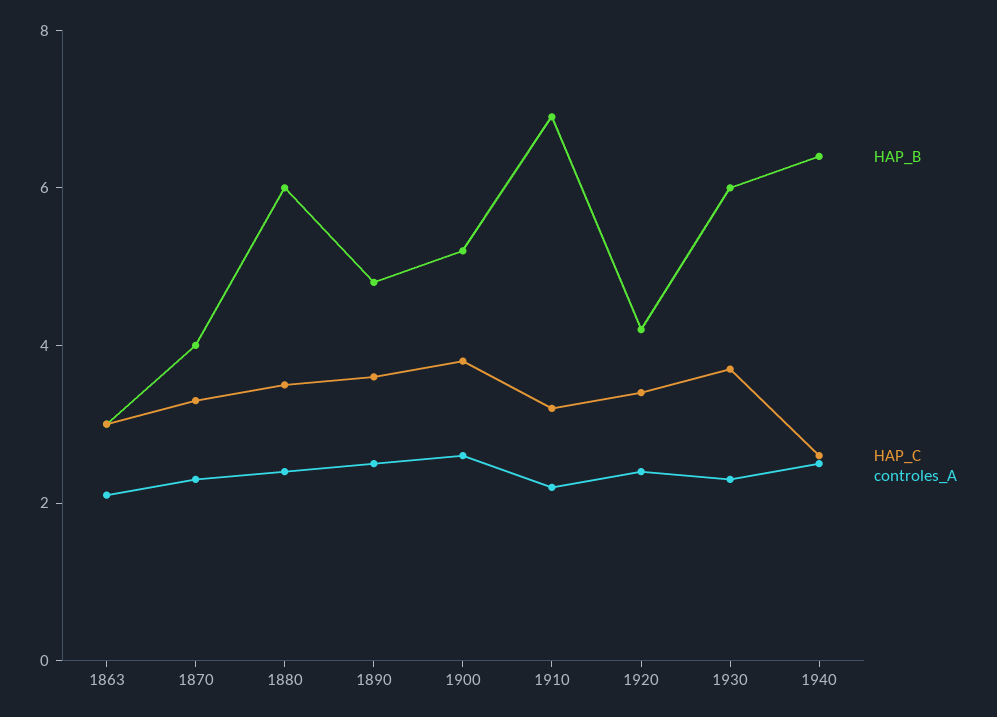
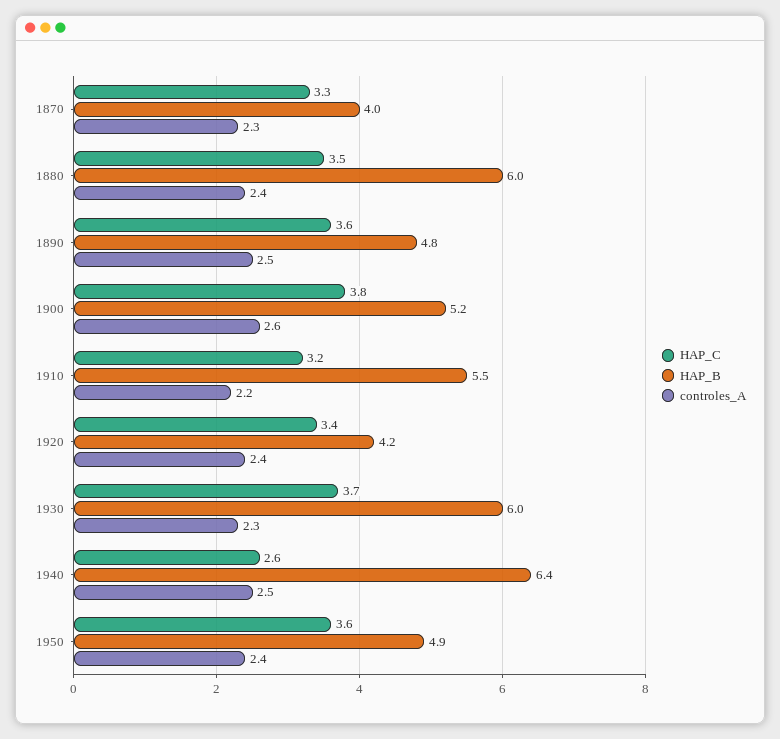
HAP_B, 1863: 3 -> none
HAP_C, 1863: 3 -> none
controles_A, 1863: 2 -> none
HAP_B, 1910: 7 -> 5.5
HAP_C, 1950: none -> 3.6
HAP_B, 1950: none -> 4.9
controles_A, 1950: none -> 2.4

